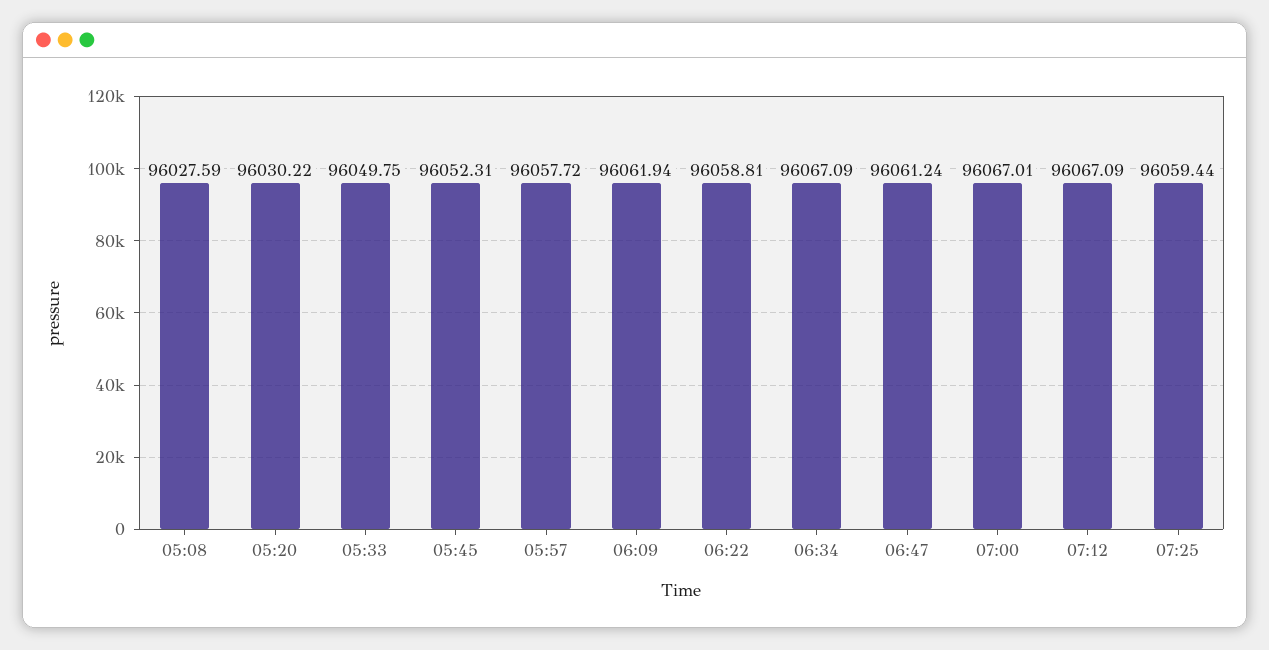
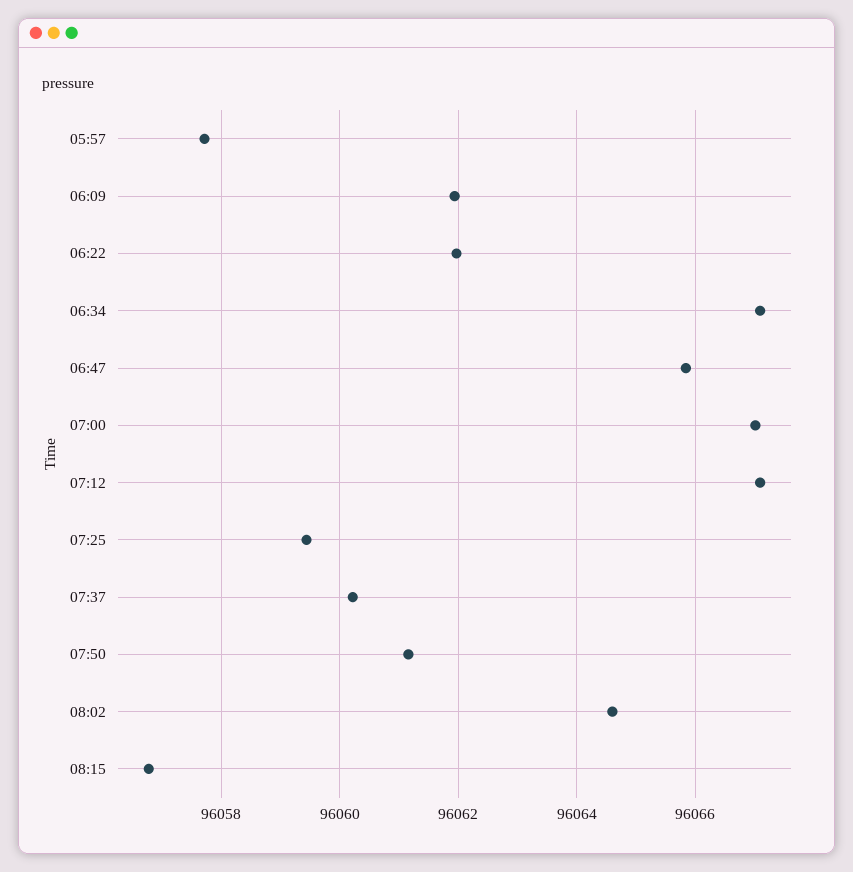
05:08: 96027.59 -> none
05:20: 96030.22 -> none
05:33: 96049.75 -> none
05:45: 96052.31 -> none
06:22: 96058.81 -> 96062
06:47: 96061.24 -> 96065.8
07:37: none -> 96060.2
07:50: none -> 96061.2
08:02: none -> 96064.6
08:15: none -> 96056.8

